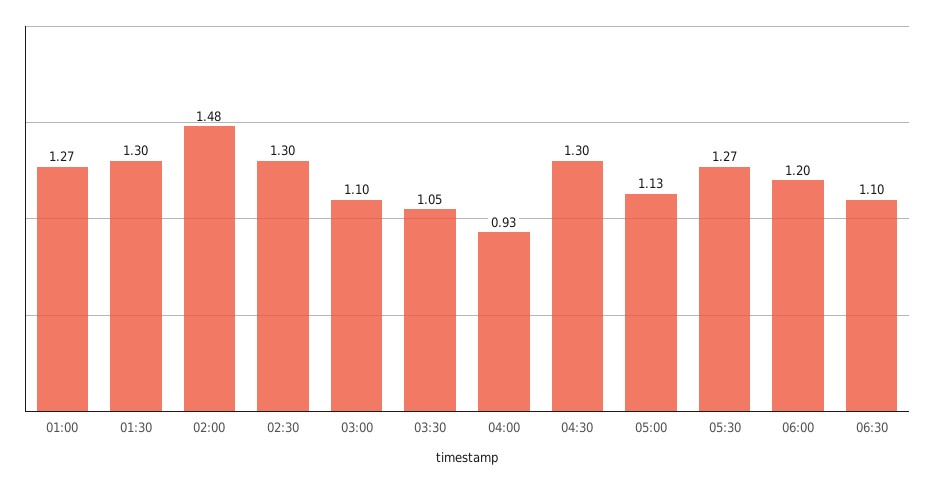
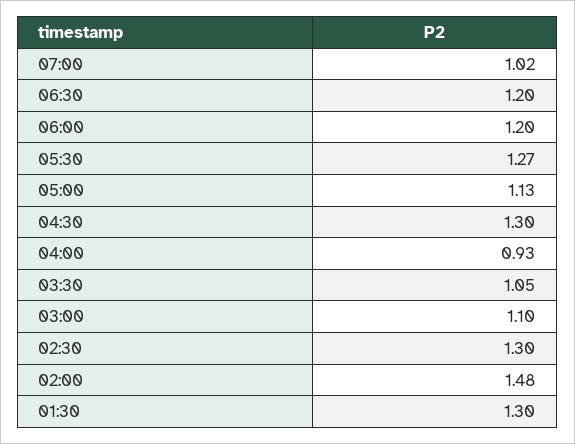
01:00: 1.27 -> none
06:30: 1.1 -> 1.2
07:00: none -> 1.02

